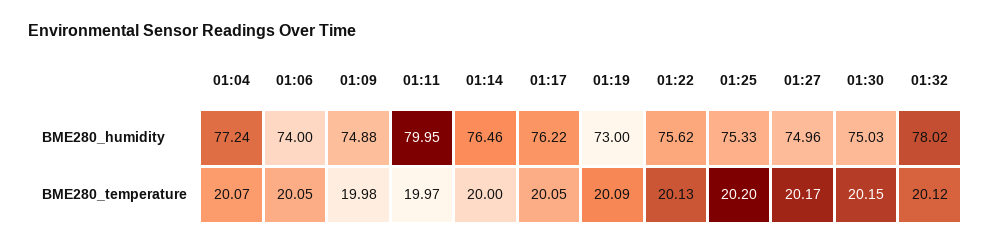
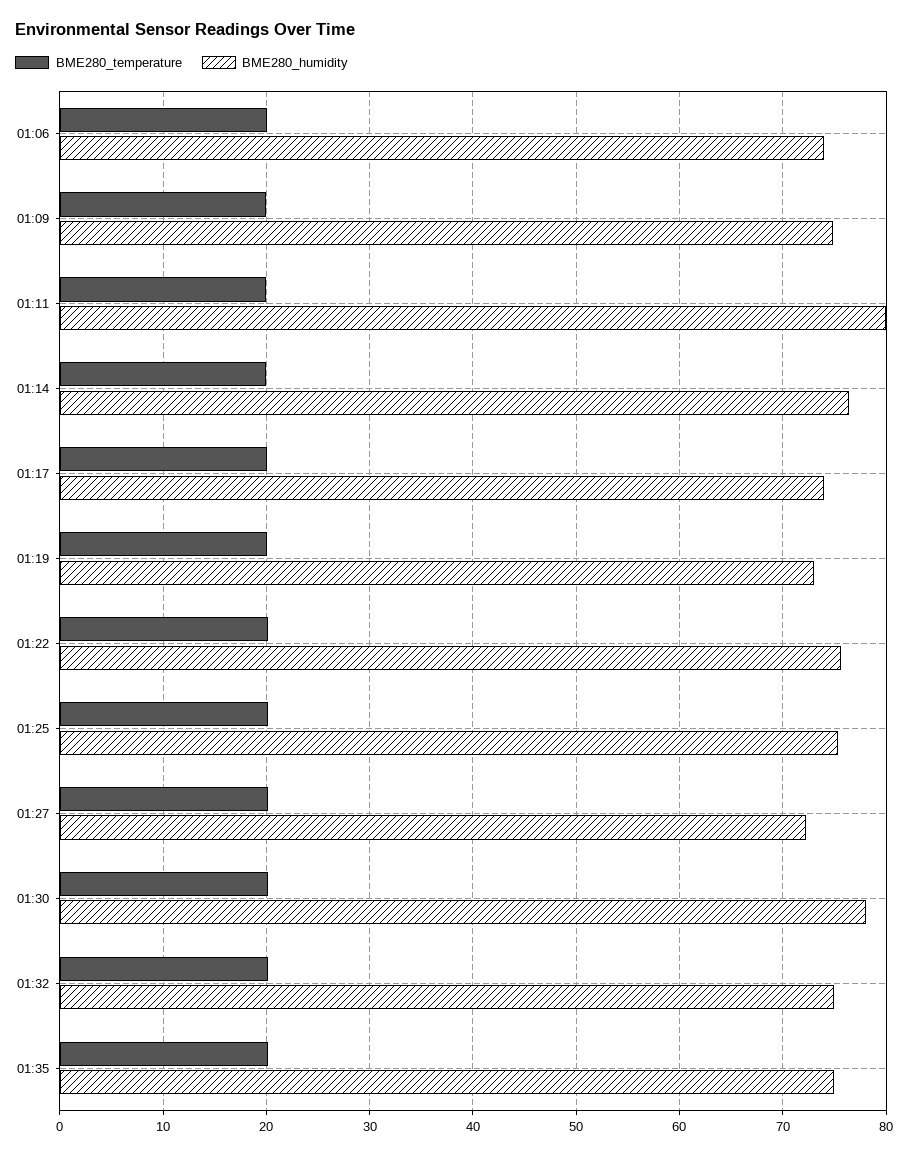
BME280_humidity, 01:04: 77.24 -> none
BME280_humidity, 01:17: 76.22 -> 74
BME280_humidity, 01:27: 74.96 -> 72
BME280_humidity, 01:30: 75.03 -> 78
BME280_humidity, 01:32: 78.02 -> 75
BME280_temperature, 01:04: 20.07 -> none
BME280_temperature, 01:35: none -> 20
BME280_humidity, 01:35: none -> 75

